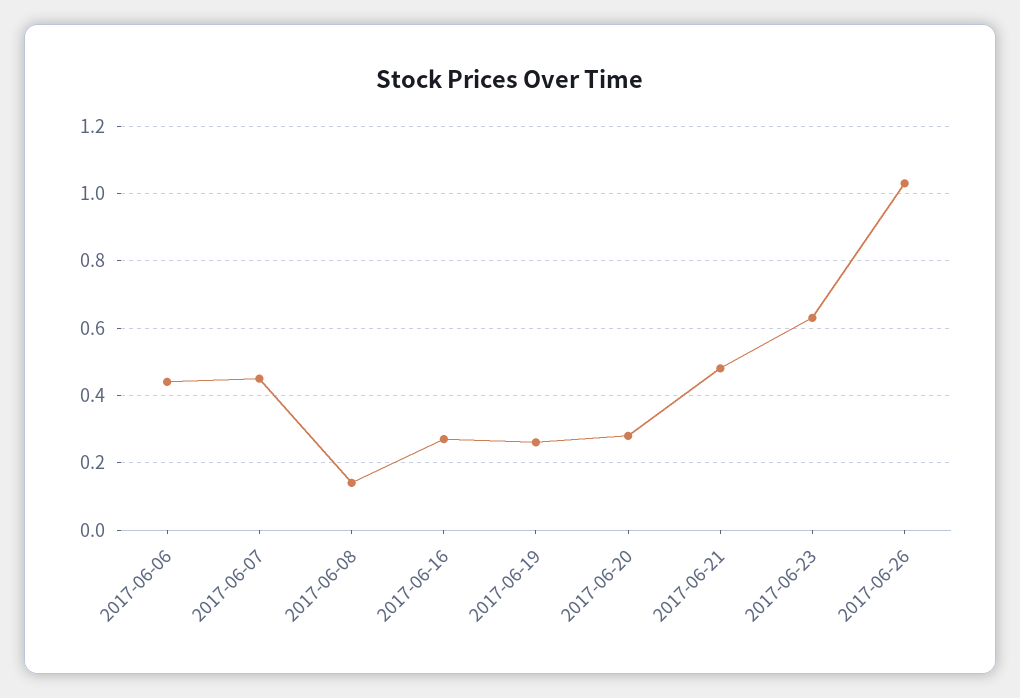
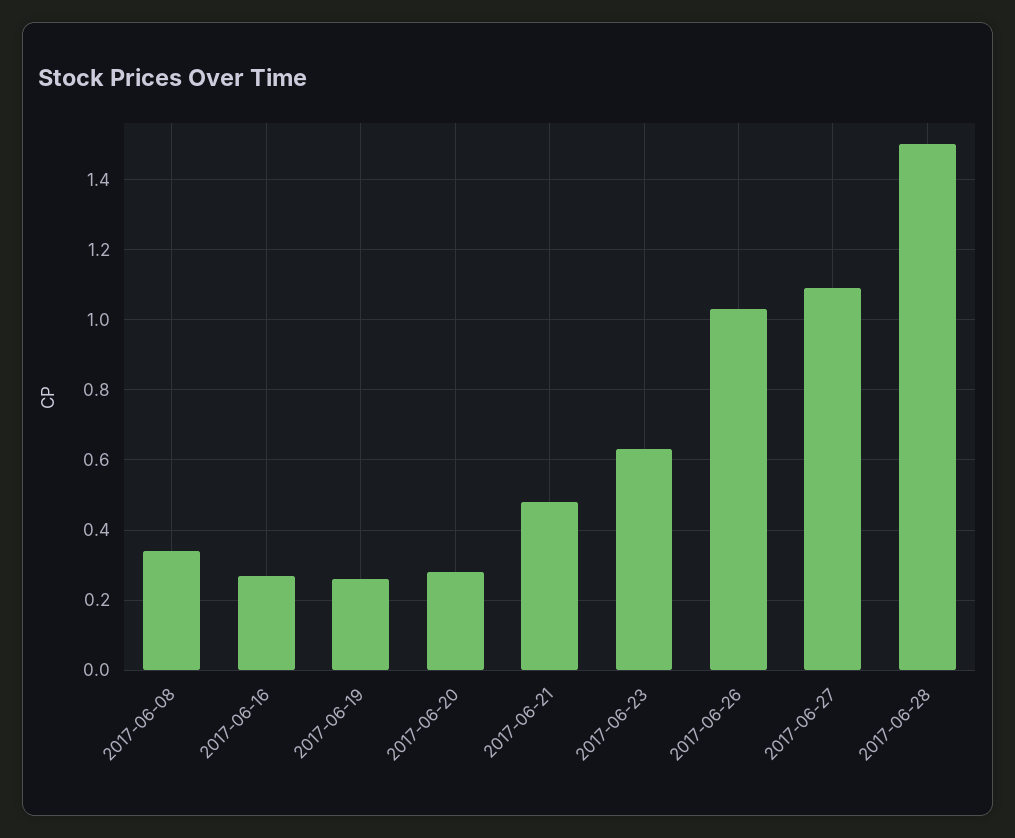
2017-06-06: 0.45 -> none
2017-06-07: 0.45 -> none
2017-06-08: 0.15 -> 0.35
2017-06-27: none -> 1.1
2017-06-28: none -> 1.5

